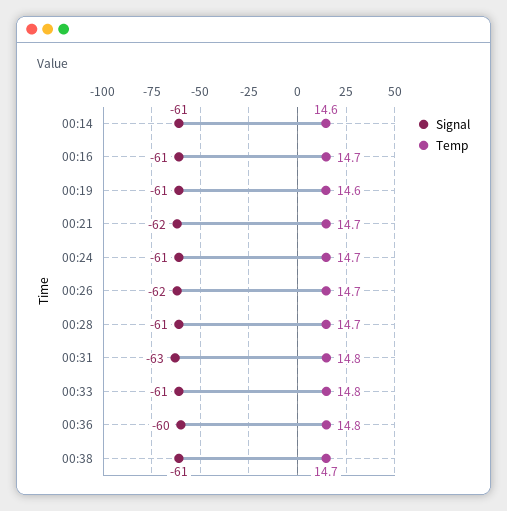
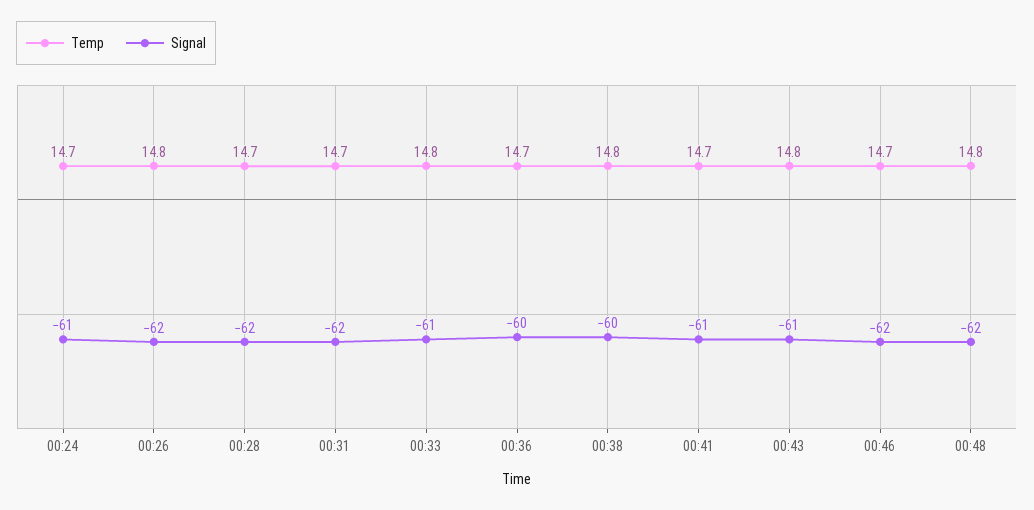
Signal, 00:14: -61 -> none
Temp, 00:14: 14.6 -> none
Signal, 00:16: -61 -> none
Temp, 00:16: 14.7 -> none
Signal, 00:19: -61 -> none
Temp, 00:19: 14.6 -> none
Signal, 00:21: -62 -> none
Temp, 00:21: 14.7 -> none
Temp, 00:26: 14.7 -> 14.8
Signal, 00:28: -61 -> -62
Signal, 00:31: -63 -> -62
Temp, 00:31: 14.8 -> 14.7
Temp, 00:36: 14.8 -> 14.7
Signal, 00:38: -61 -> -60
Temp, 00:38: 14.7 -> 14.8
Temp, 00:41: none -> 14.7
Signal, 00:41: none -> -61
Temp, 00:43: none -> 14.8
Signal, 00:43: none -> -61
Temp, 00:46: none -> 14.7
Signal, 00:46: none -> -62
Temp, 00:48: none -> 14.8
Signal, 00:48: none -> -62

